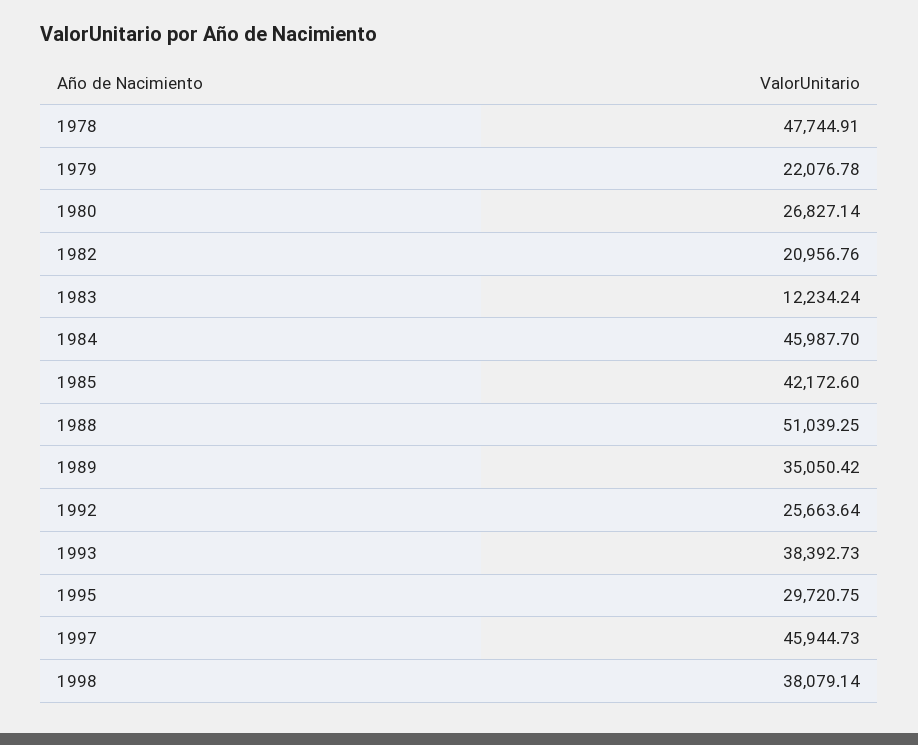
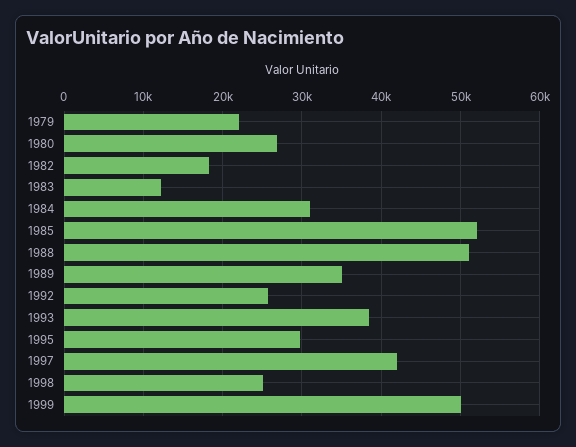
1978: 47744.91 -> none
1982: 20956.76 -> 18000
1984: 45987.7 -> 31000
1985: 42172.6 -> 52000
1997: 45944.73 -> 42000
1998: 38079.14 -> 25000
1999: none -> 50000

